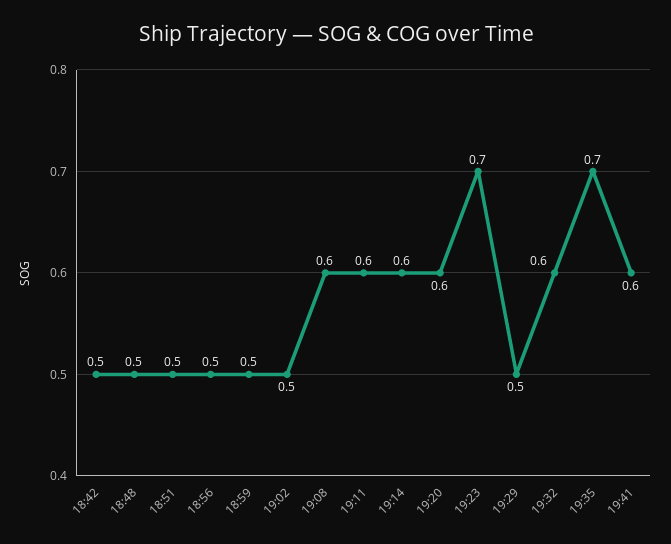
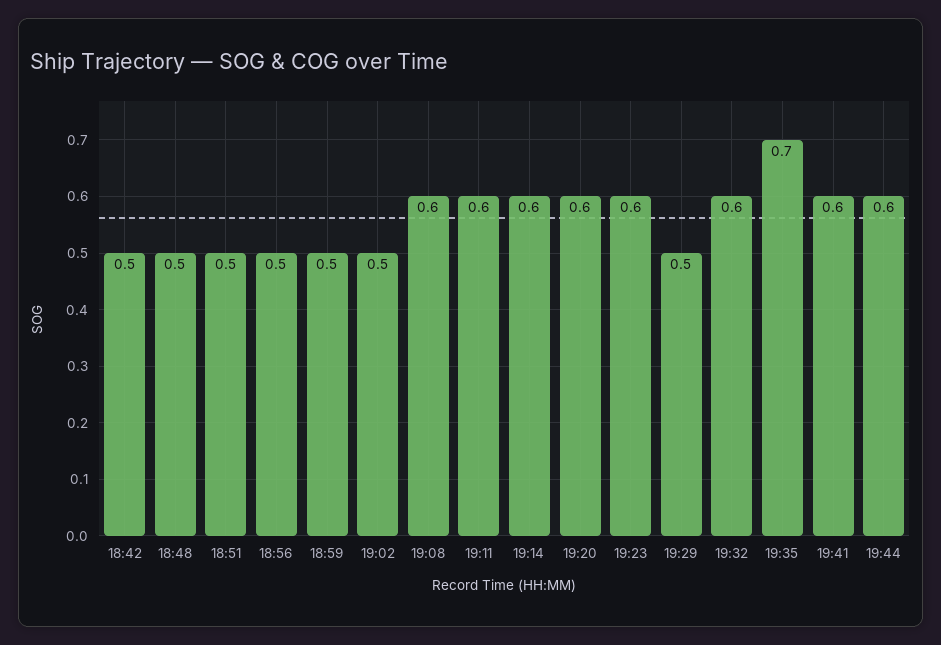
19:23: 0.7 -> 0.6
19:44: none -> 0.6

